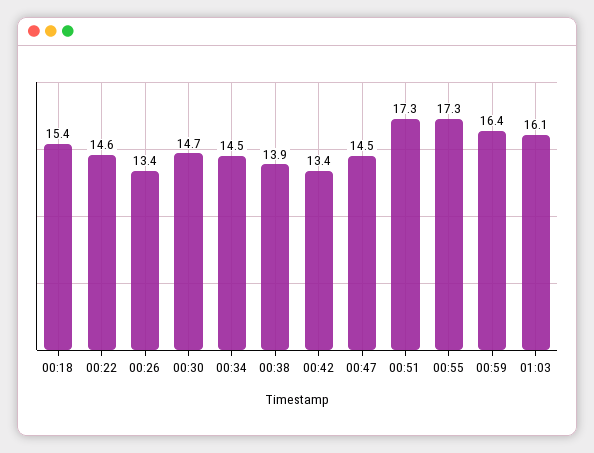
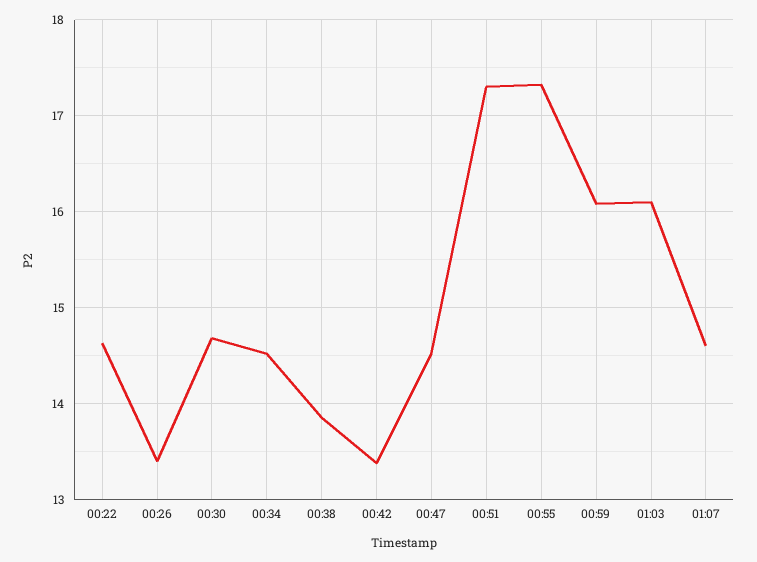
00:18: 15.4 -> none
00:59: 16.4 -> 16.1
01:07: none -> 14.6

